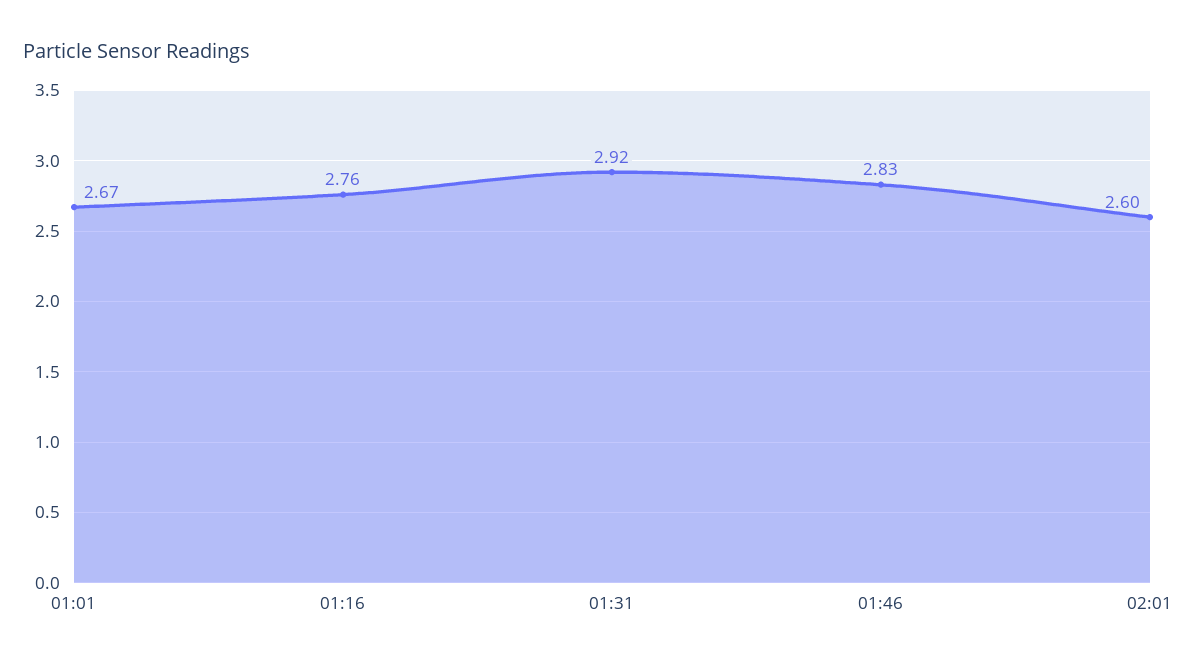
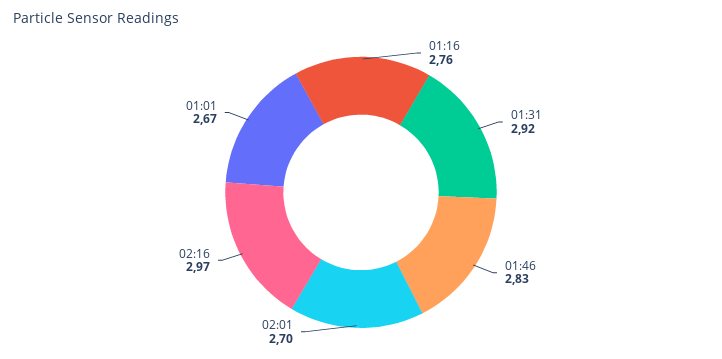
02:01: 2.6 -> 2.7
02:16: none -> 2.97

